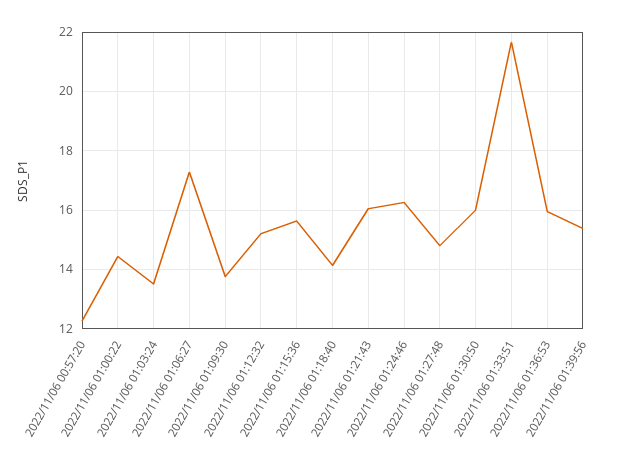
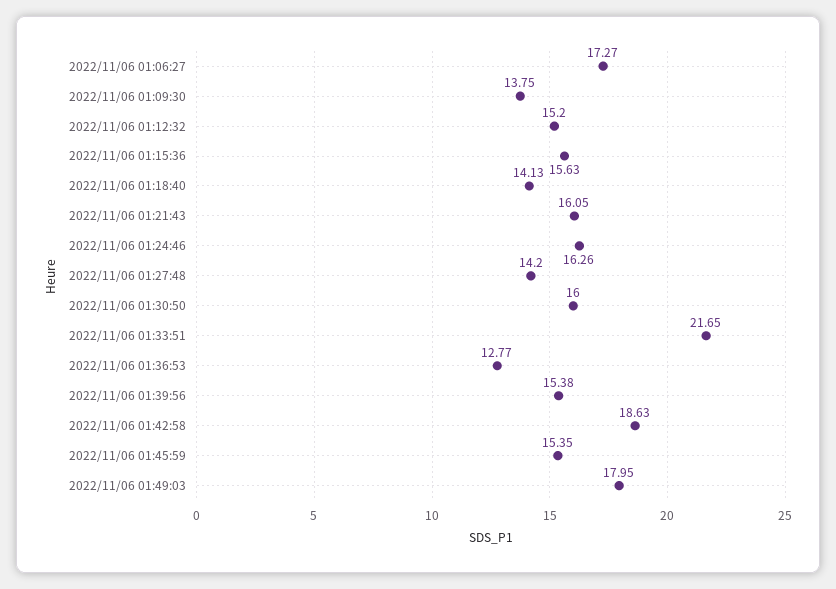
2022/11/06 00:57:20: 12.25 -> none
2022/11/06 01:00:22: 14.5 -> none
2022/11/06 01:03:24: 13.5 -> none
2022/11/06 01:27:48: 14.75 -> 14.2
2022/11/06 01:36:53: 16 -> 12.77
2022/11/06 01:42:58: none -> 18.63
2022/11/06 01:45:59: none -> 15.35
2022/11/06 01:49:03: none -> 17.95

